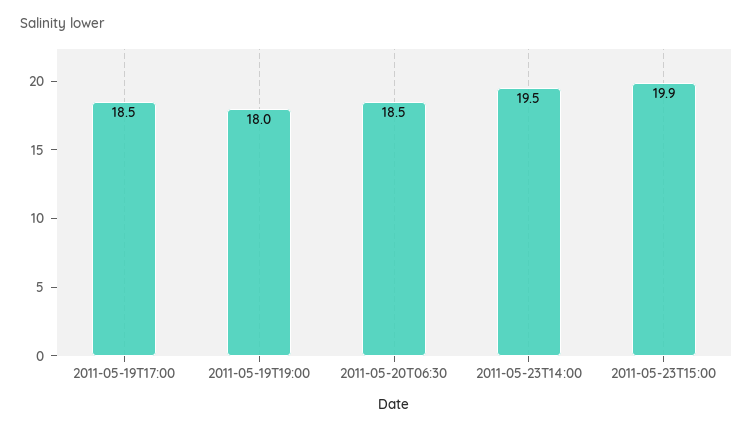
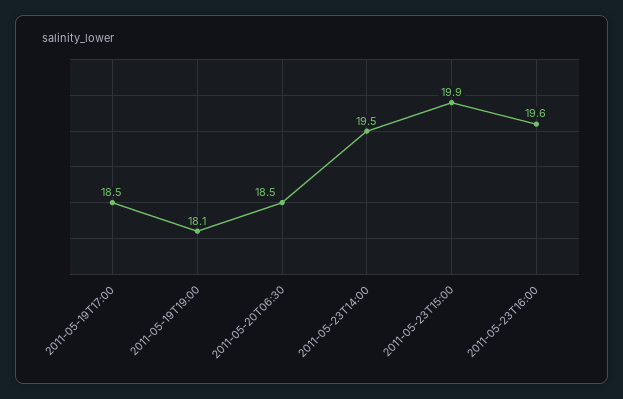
2011-05-19T19:00: 18 -> 18.1
2011-05-23T16:00: none -> 19.6

